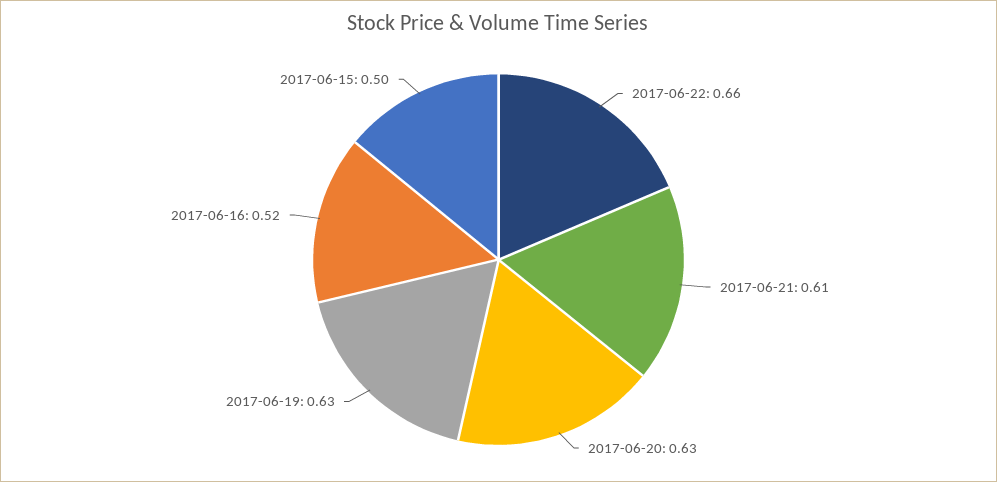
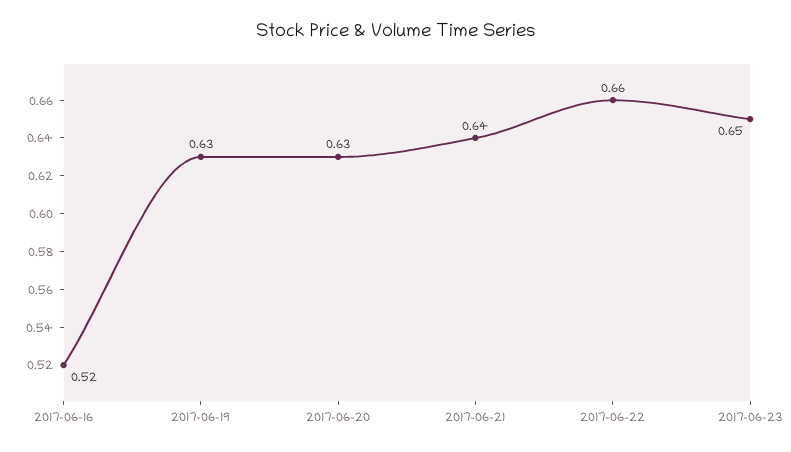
2017-06-21: 0.61 -> 0.64
2017-06-15: 0.5 -> none
2017-06-23: none -> 0.65

